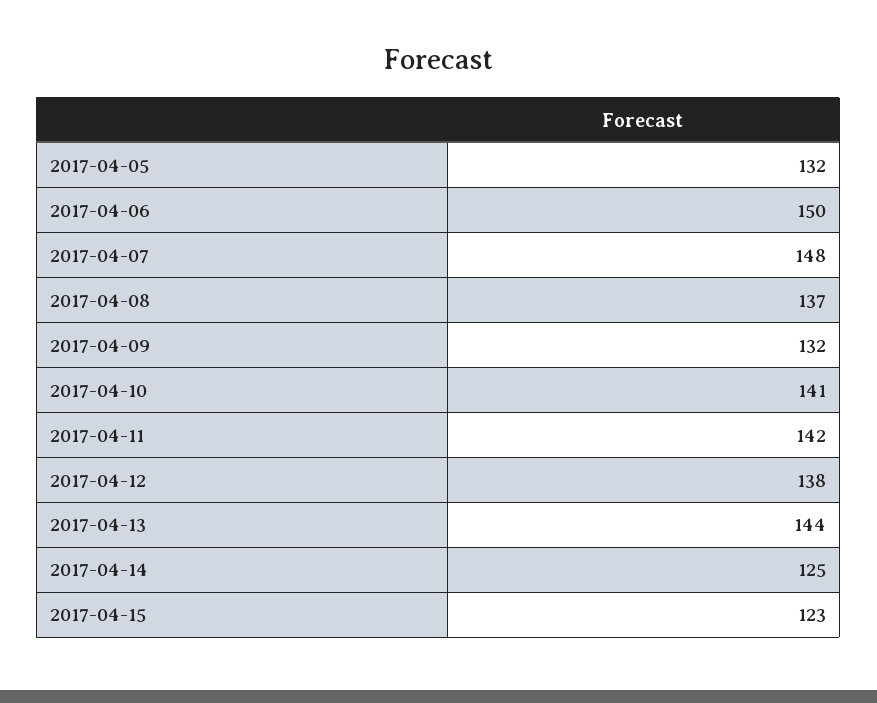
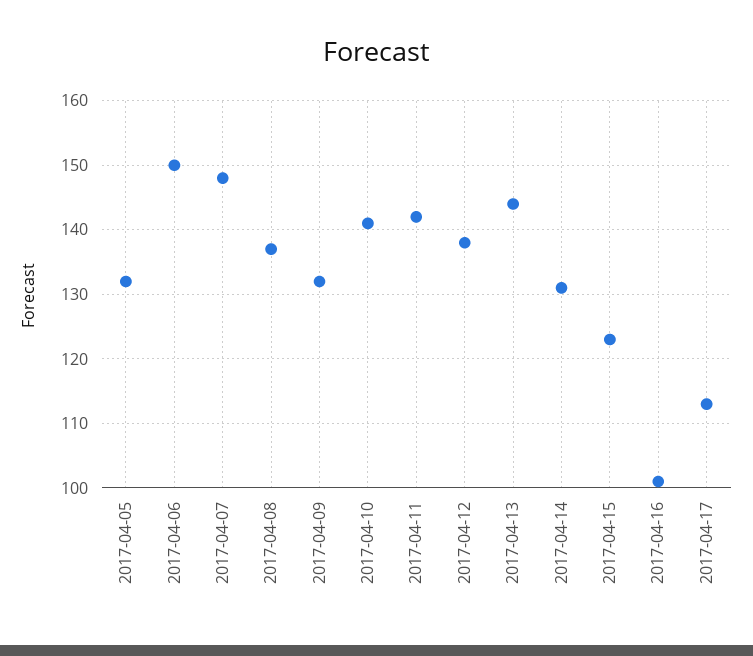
2017-04-14: 125 -> 131
2017-04-16: none -> 101
2017-04-17: none -> 113

